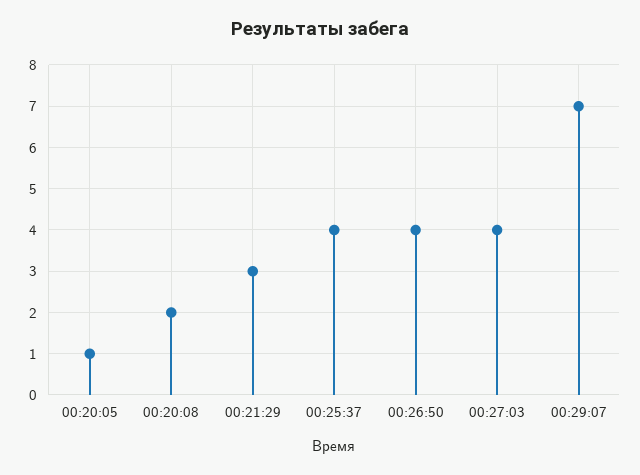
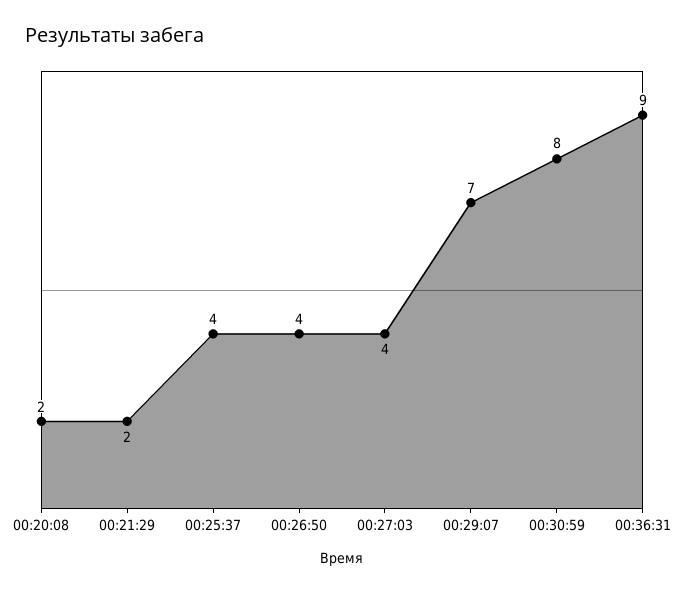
00:20:05: 1 -> none
00:21:29: 3 -> 2
00:30:59: none -> 8
00:36:31: none -> 9

